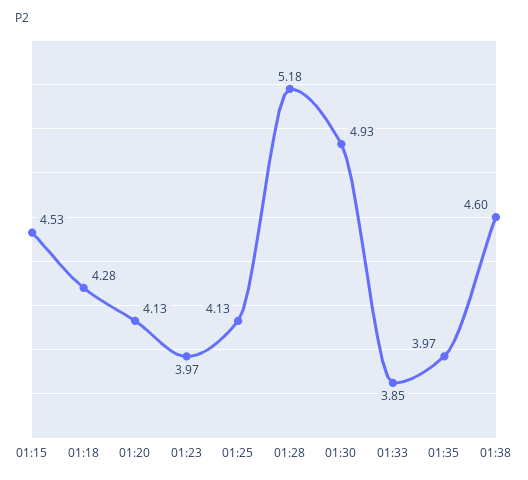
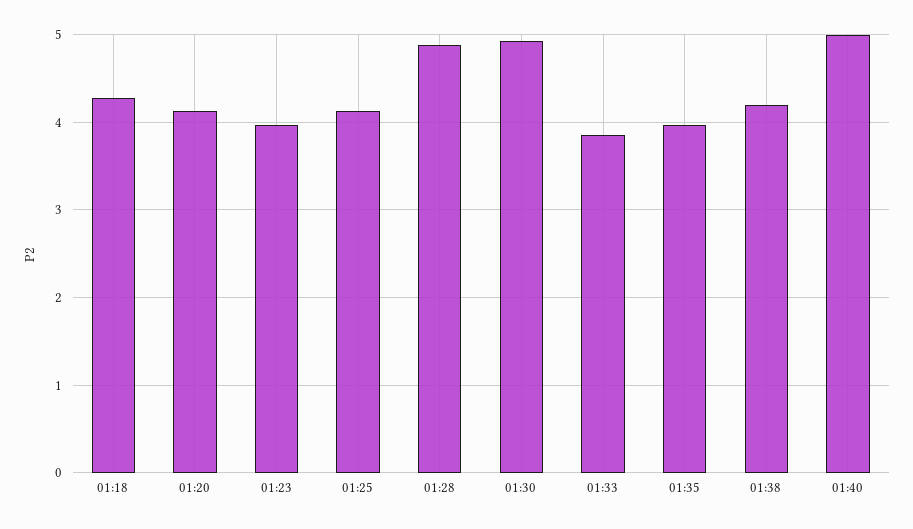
01:15: 4.53 -> none
01:28: 5.18 -> 4.9
01:38: 4.6 -> 4.2
01:40: none -> 5

